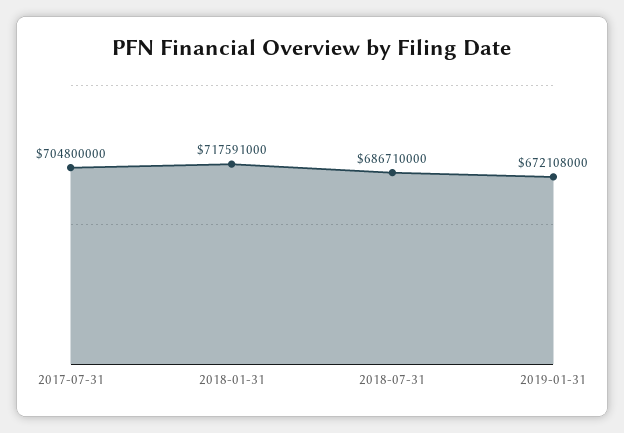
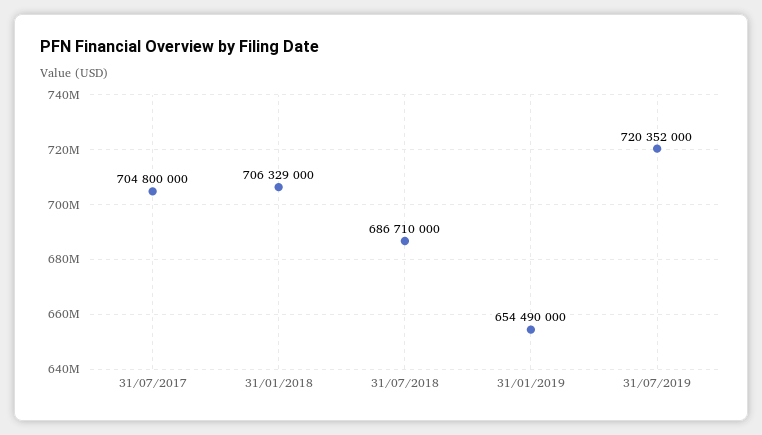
2018-01-31: 717591000 -> 706329000
2019-01-31: 672108000 -> 654490000
31/07/2019: none -> 720352000

